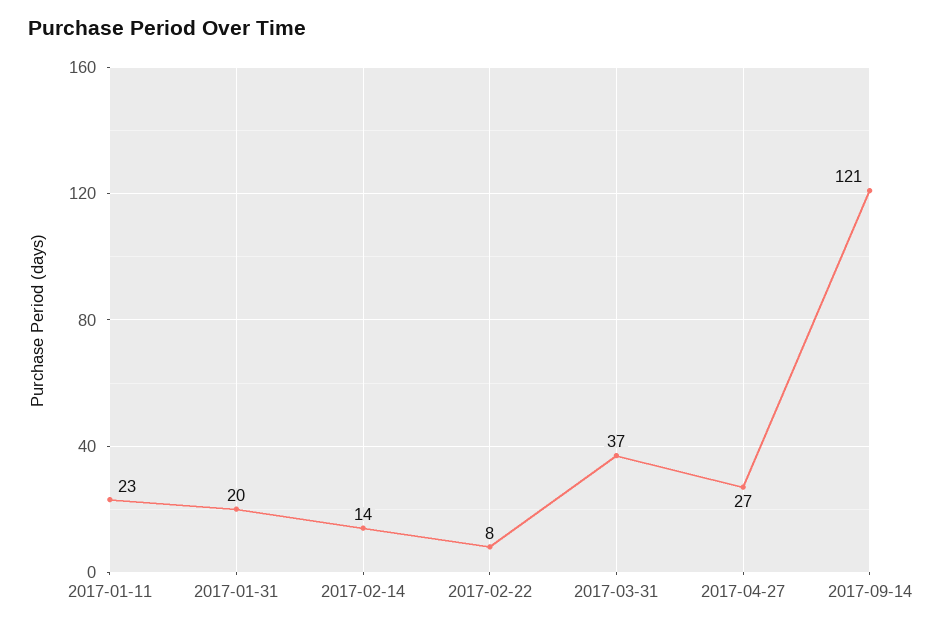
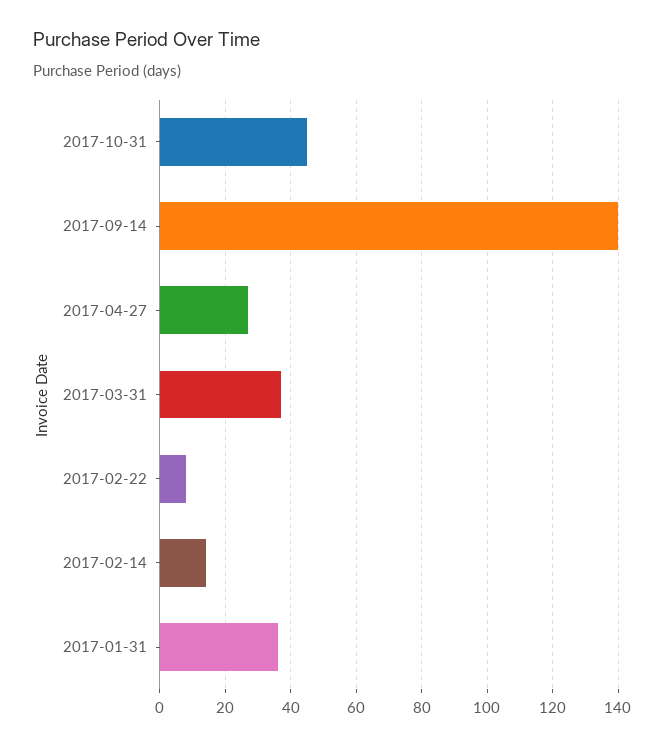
2017-01-11: 23 -> none
2017-01-31: 20 -> 35
2017-09-14: 121 -> 140
2017-10-31: none -> 45

